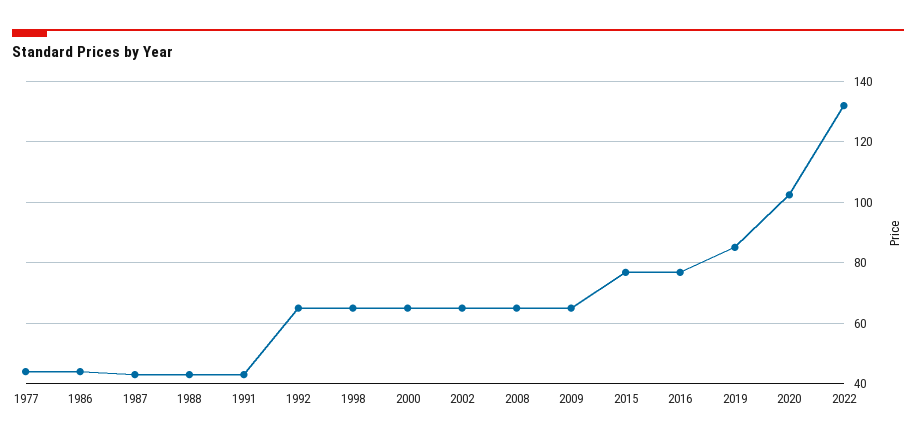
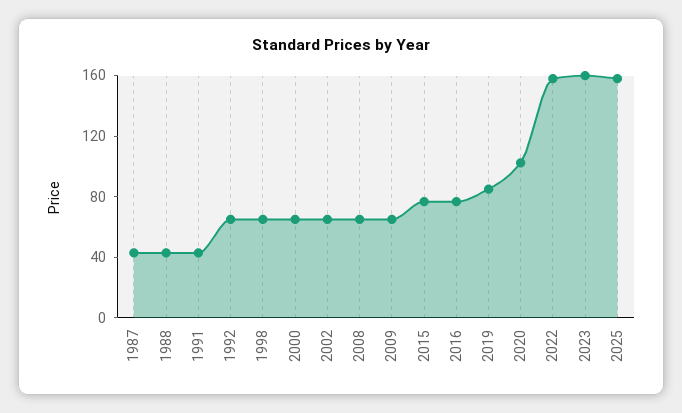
1977: 44 -> none
1986: 44 -> none
2022: 132 -> 160
2023: none -> 160
2025: none -> 160

